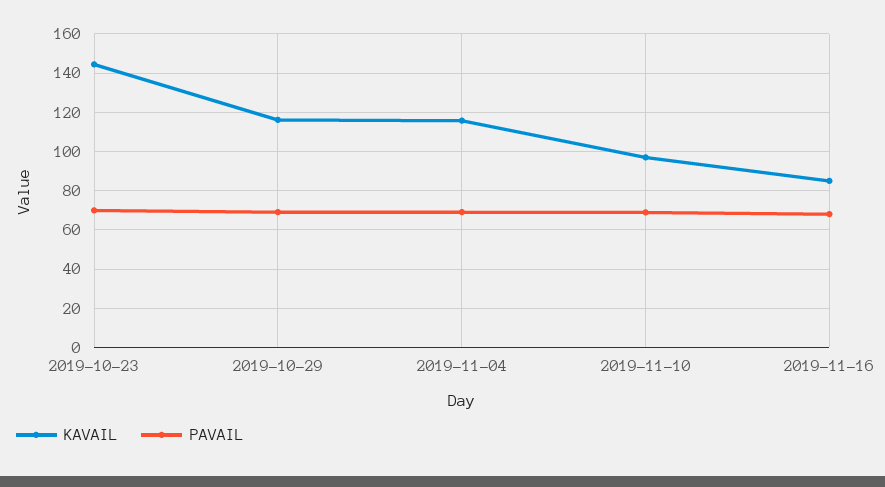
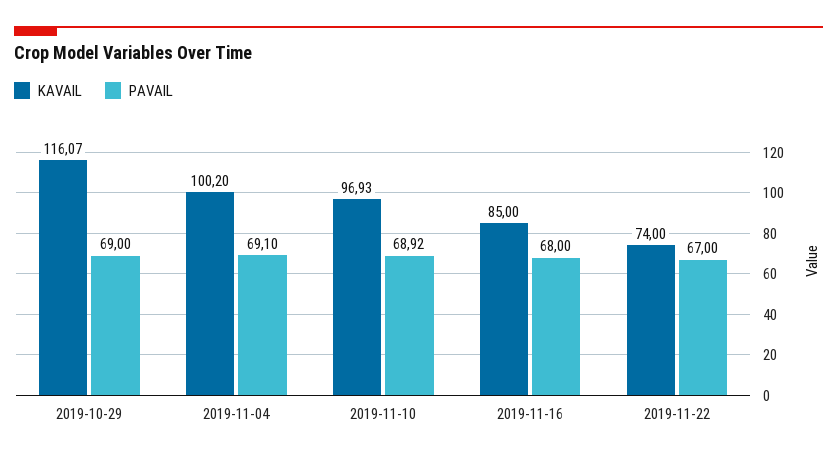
KAVAIL, 2019-10-23: 145 -> none
PAVAIL, 2019-10-23: 70 -> none
KAVAIL, 2019-11-04: 115 -> 100.2
KAVAIL, 2019-11-22: none -> 74
PAVAIL, 2019-11-22: none -> 67

